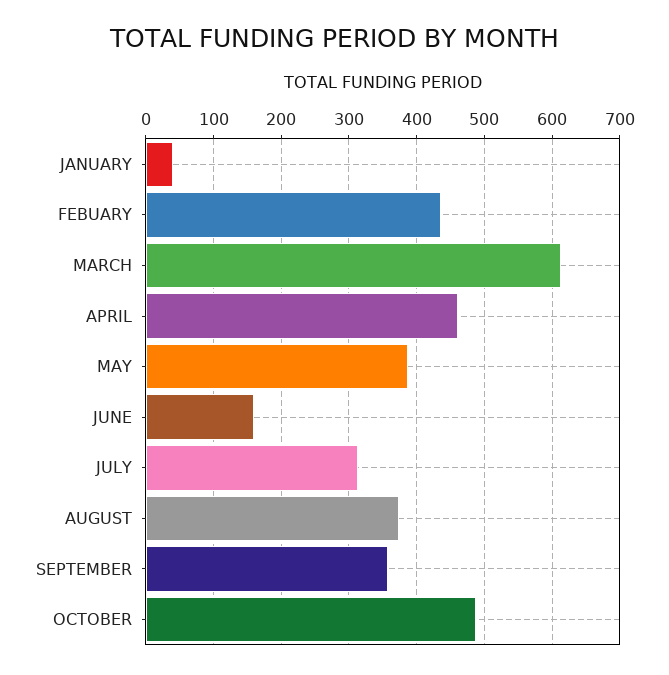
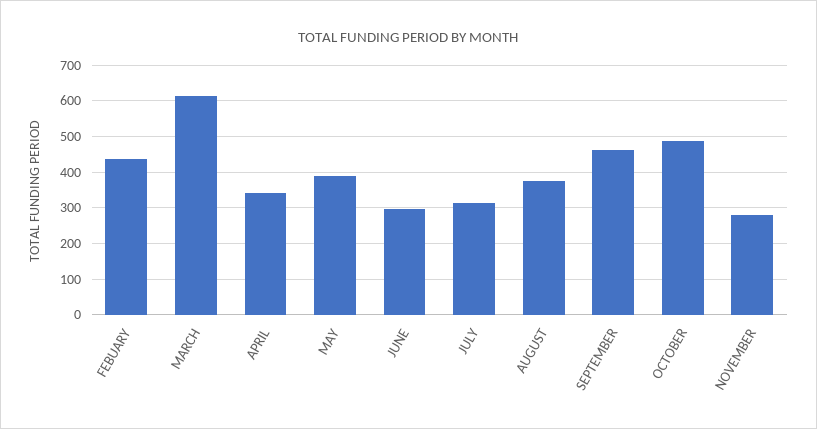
JANUARY: 40 -> none
APRIL: 460 -> 340
JUNE: 160 -> 300
SEPTEMBER: 360 -> 460
NOVEMBER: none -> 280

